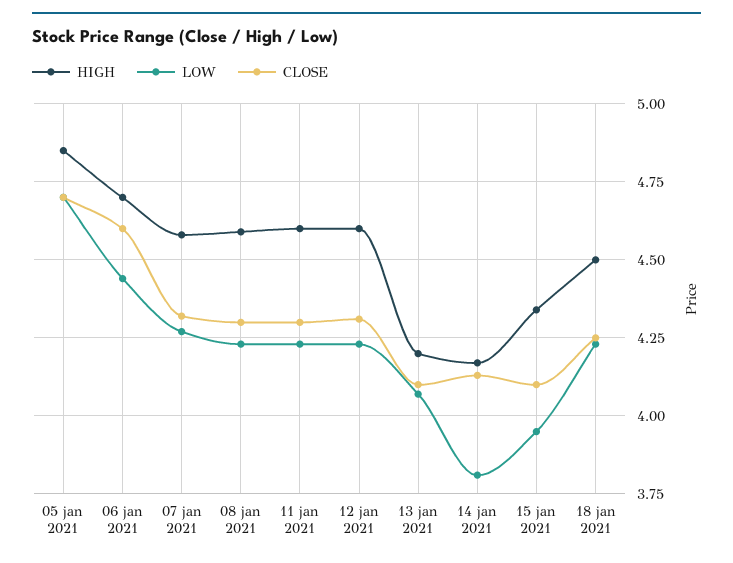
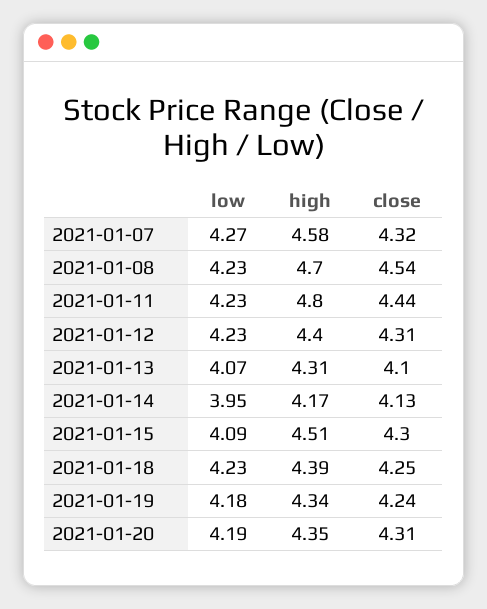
HIGH, 05 jan 2021: 4.85 -> none
LOW, 05 jan 2021: 4.7 -> none
CLOSE, 05 jan 2021: 4.7 -> none
HIGH, 06 jan 2021: 4.7 -> none
LOW, 06 jan 2021: 4.45 -> none
CLOSE, 06 jan 2021: 4.6 -> none
HIGH, 08 jan 2021: 4.6 -> 4.7
CLOSE, 08 jan 2021: 4.3 -> 4.54
HIGH, 11 jan 2021: 4.6 -> 4.8
CLOSE, 11 jan 2021: 4.3 -> 4.44
HIGH, 12 jan 2021: 4.6 -> 4.4
HIGH, 13 jan 2021: 4.2 -> 4.31
LOW, 14 jan 2021: 3.8 -> 3.95
HIGH, 15 jan 2021: 4.35 -> 4.51
LOW, 15 jan 2021: 3.95 -> 4.09
CLOSE, 15 jan 2021: 4.1 -> 4.3
HIGH, 18 jan 2021: 4.5 -> 4.39
LOW, 2021-01-19: none -> 4.18
HIGH, 2021-01-19: none -> 4.34
CLOSE, 2021-01-19: none -> 4.24
LOW, 2021-01-20: none -> 4.19
HIGH, 2021-01-20: none -> 4.35
CLOSE, 2021-01-20: none -> 4.31

